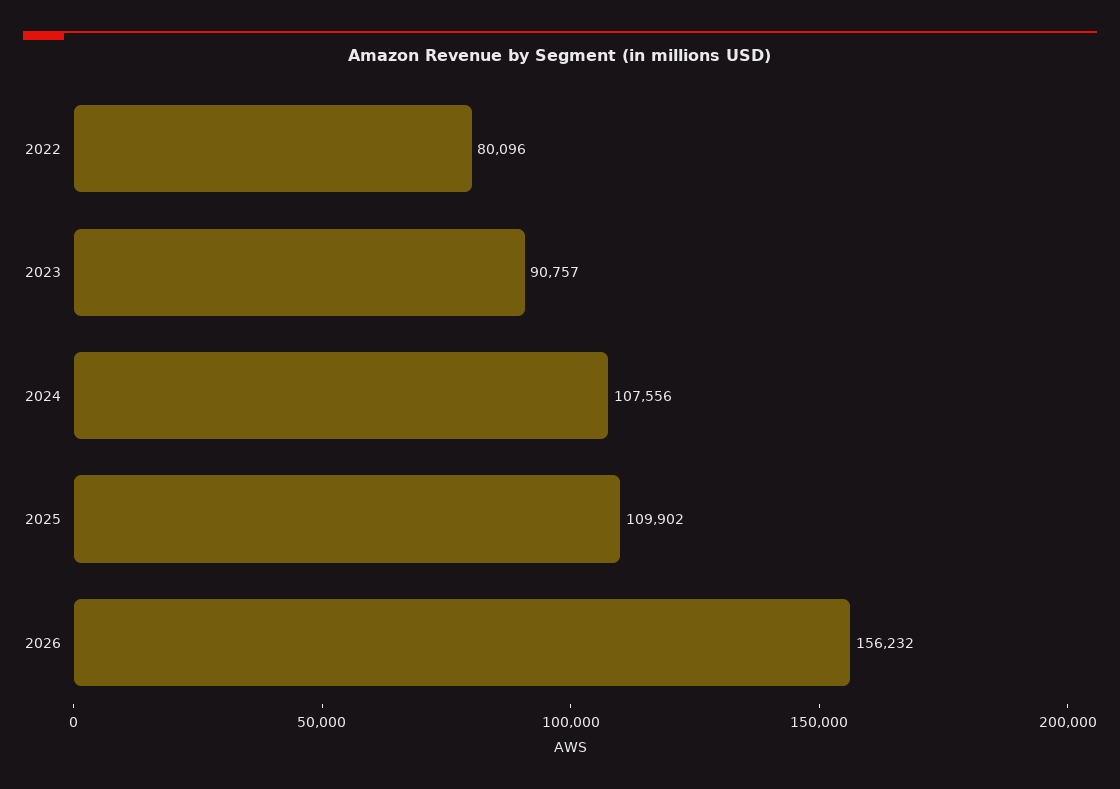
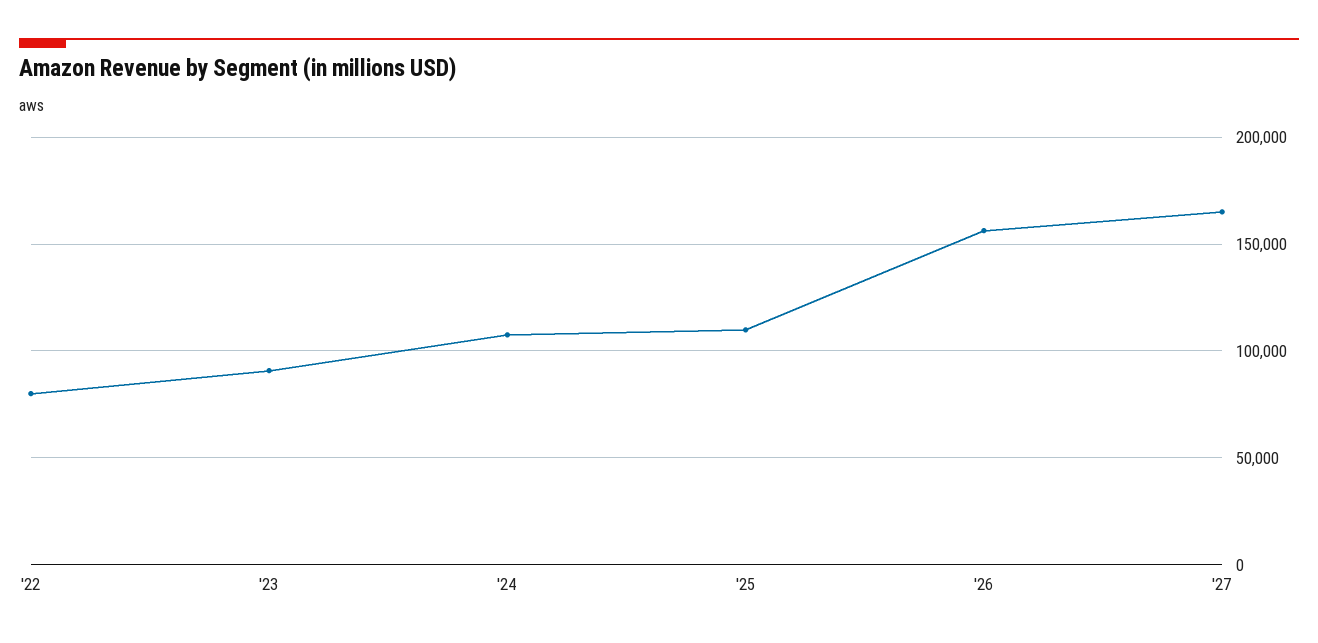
'27: none -> 165000

